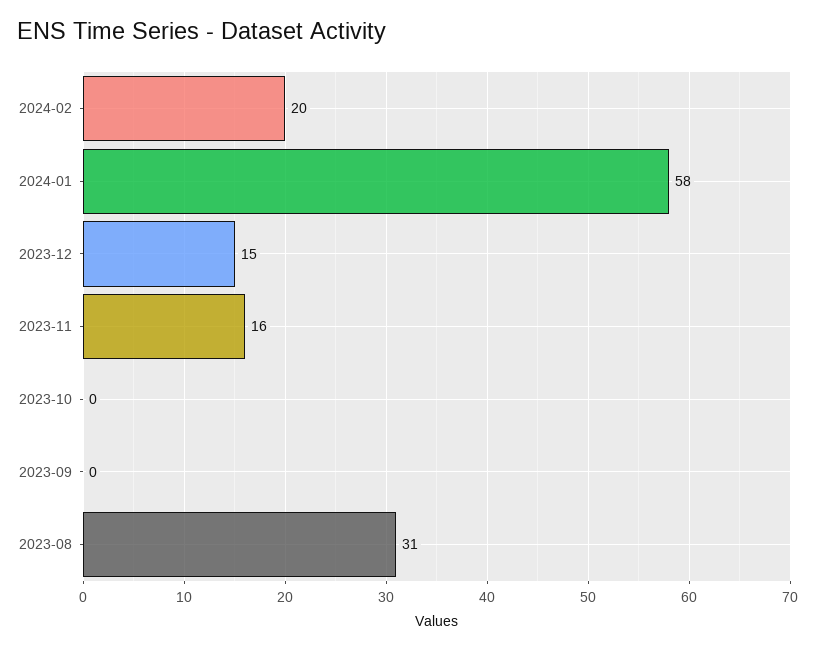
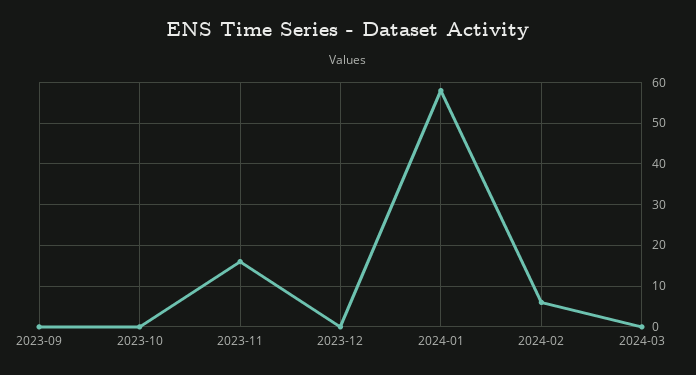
2024-02: 20 -> 5
2023-12: 15 -> 0
2023-08: 31 -> none
2024-03: none -> 0

